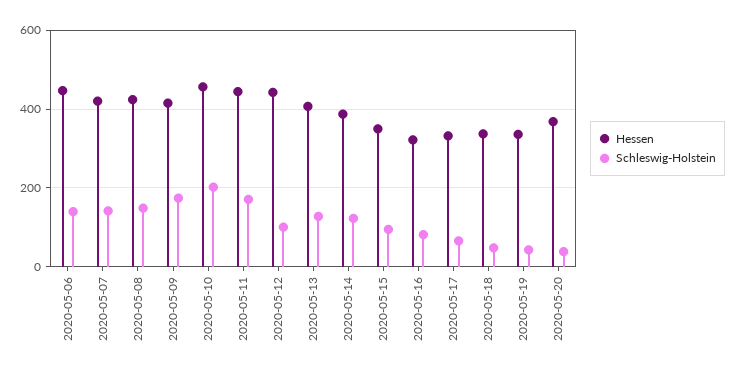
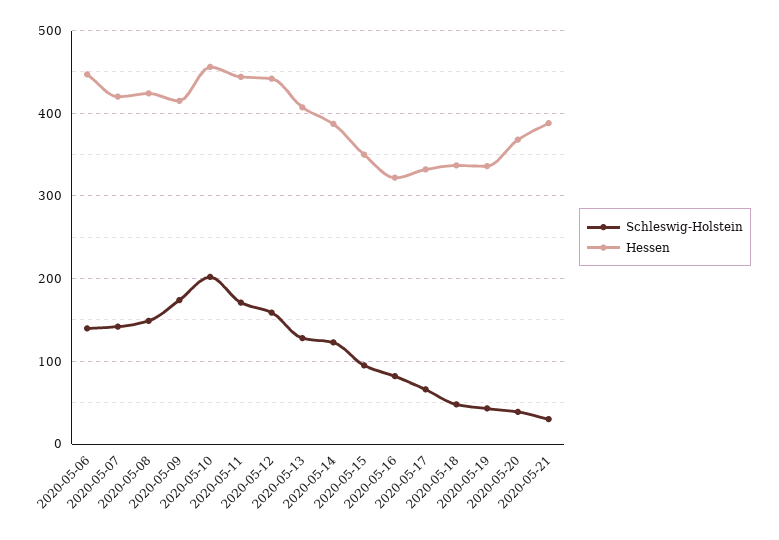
Schleswig-Holstein, 2020-05-12: 100 -> 160
Schleswig-Holstein, 2020-05-21: none -> 30
Hessen, 2020-05-21: none -> 390

